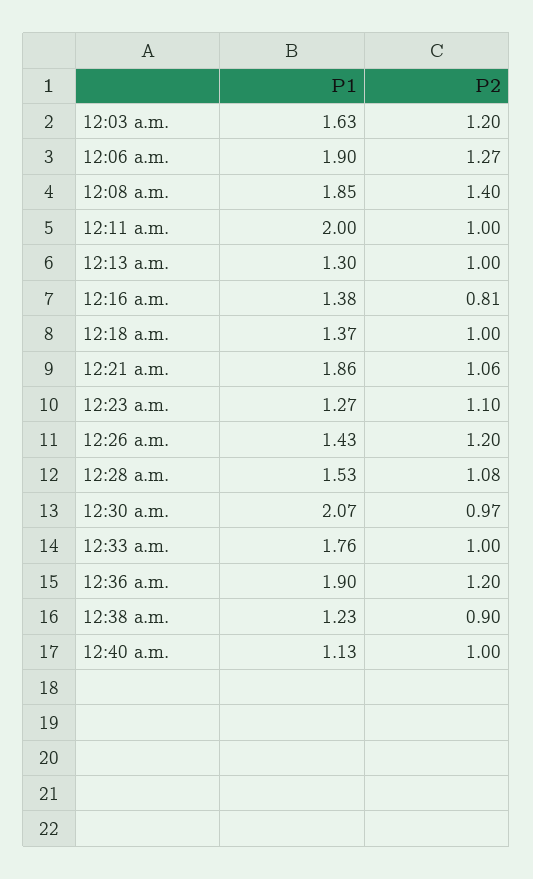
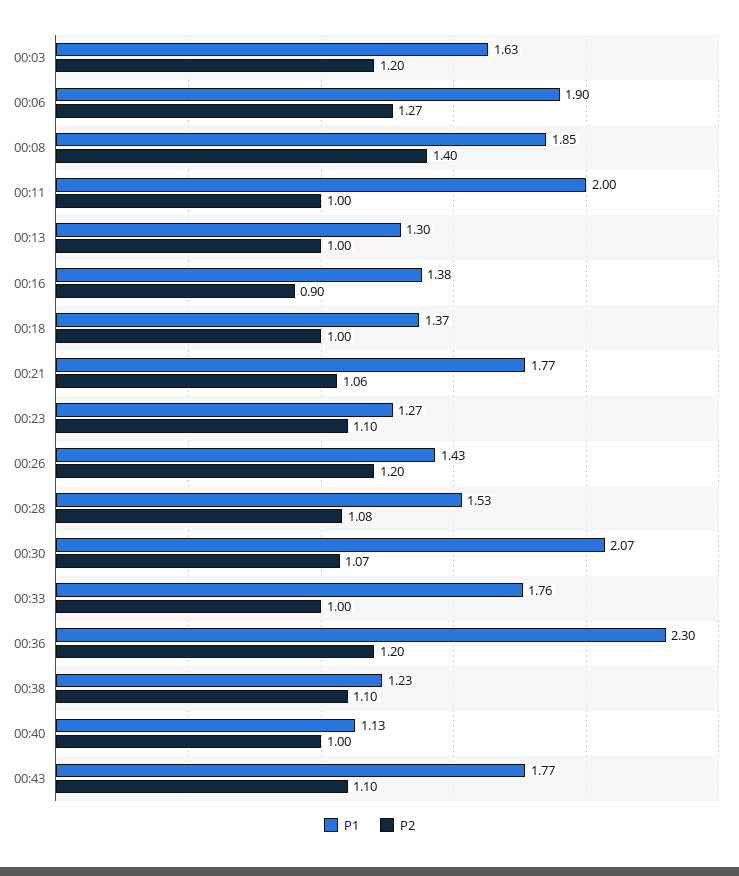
P2, 12:16 a.m.: 0.81 -> 0.9
P1, 12:21 a.m.: 1.86 -> 1.77
P2, 12:30 a.m.: 0.97 -> 1.07
P1, 12:36 a.m.: 1.9 -> 2.3
P2, 12:38 a.m.: 0.9 -> 1.1
P1, 00:43: none -> 1.77
P2, 00:43: none -> 1.1

